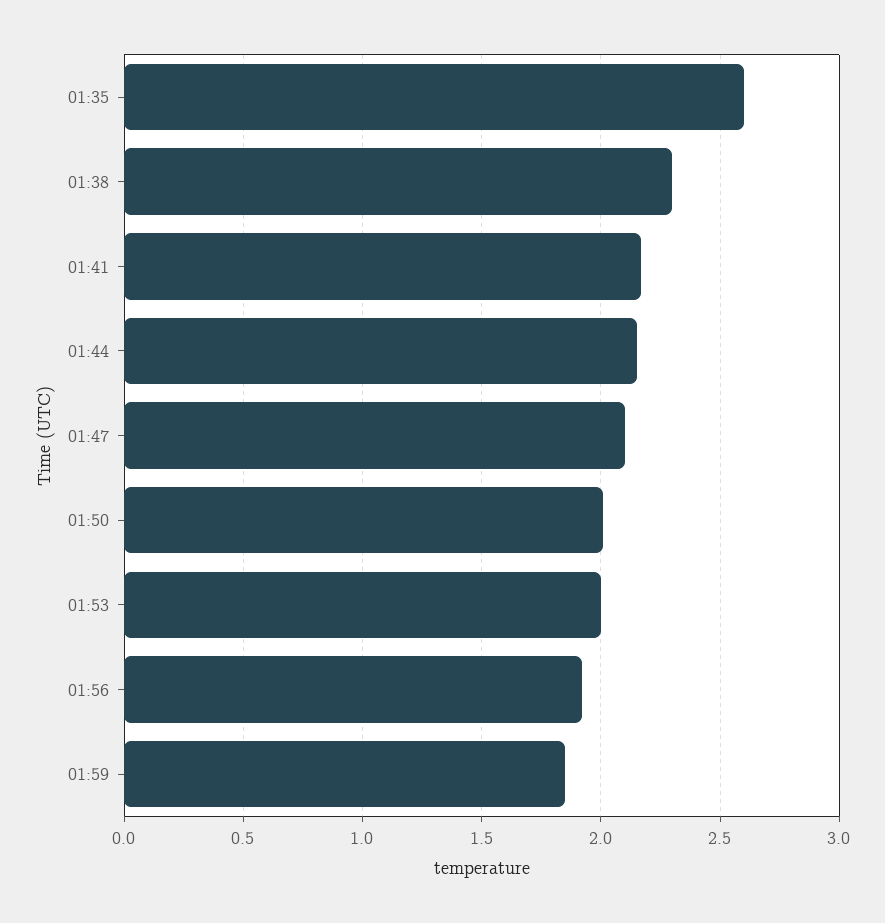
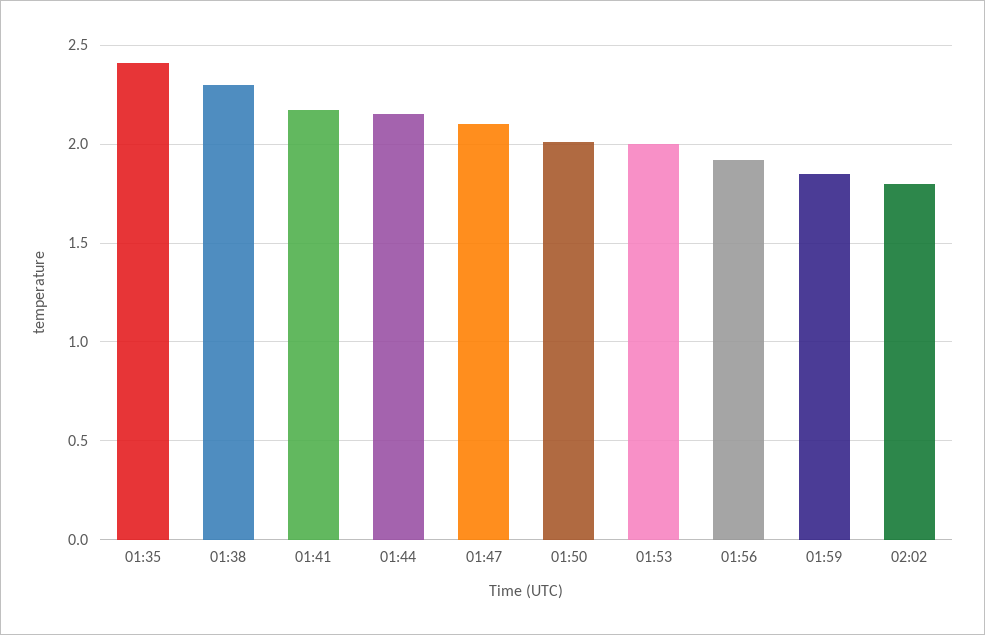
01:35: 2.6 -> 2.4
02:02: none -> 1.8

